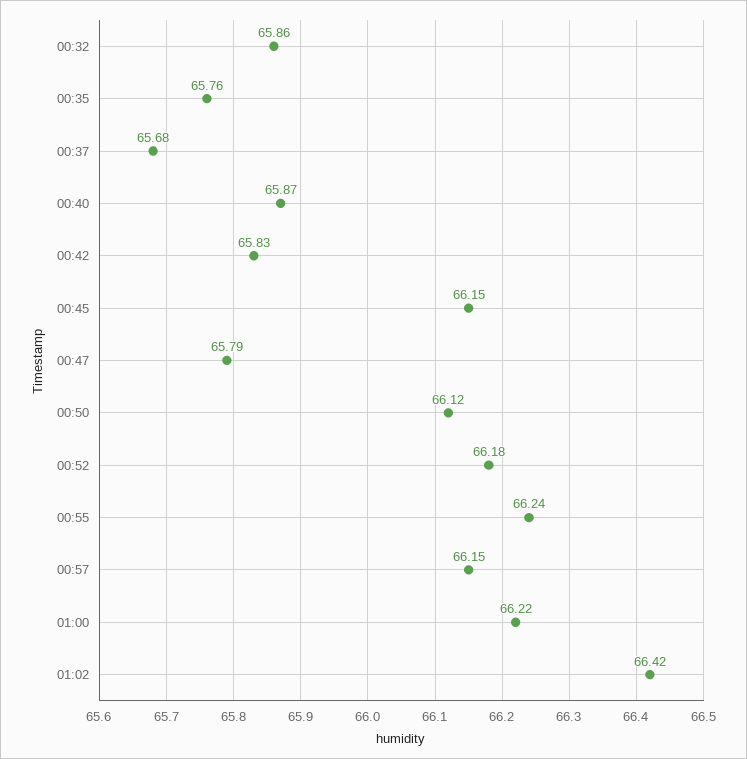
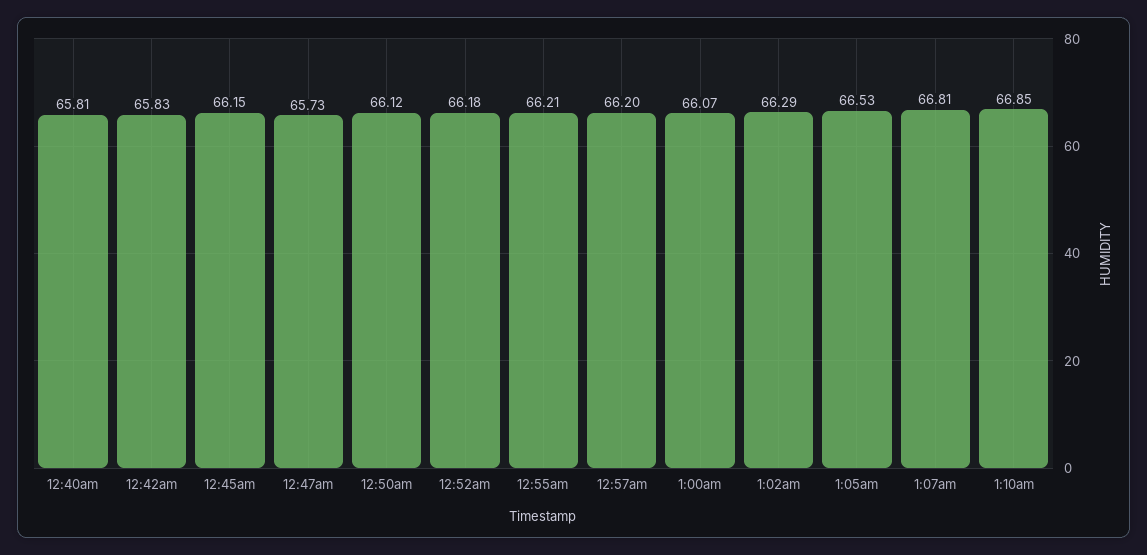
00:32: 65.86 -> none
00:35: 65.76 -> none
00:37: 65.68 -> none
00:40: 65.87 -> 65.81
00:47: 65.79 -> 65.73
00:55: 66.24 -> 66.21
00:57: 66.15 -> 66.2
01:00: 66.22 -> 66.07
01:02: 66.42 -> 66.29
1:05am: none -> 66.53
1:07am: none -> 66.81
1:10am: none -> 66.85

